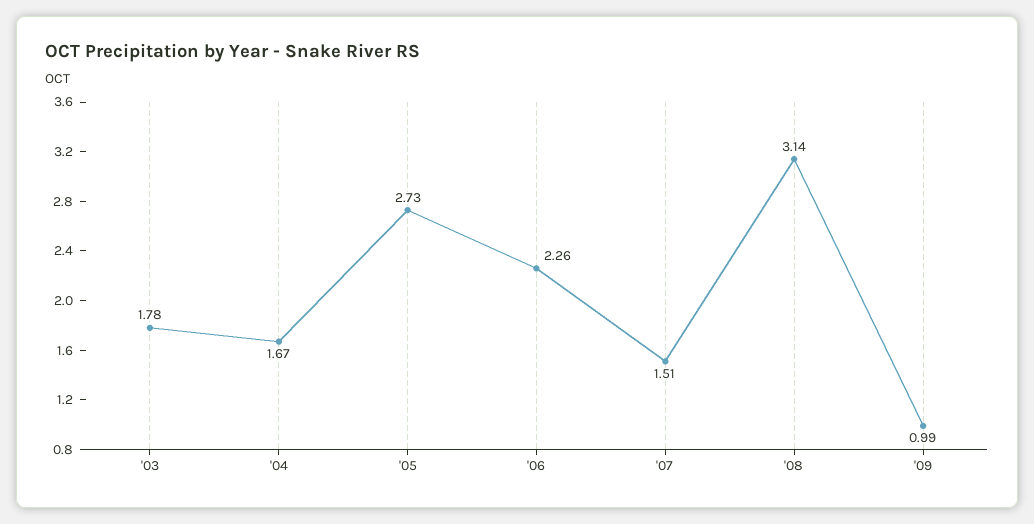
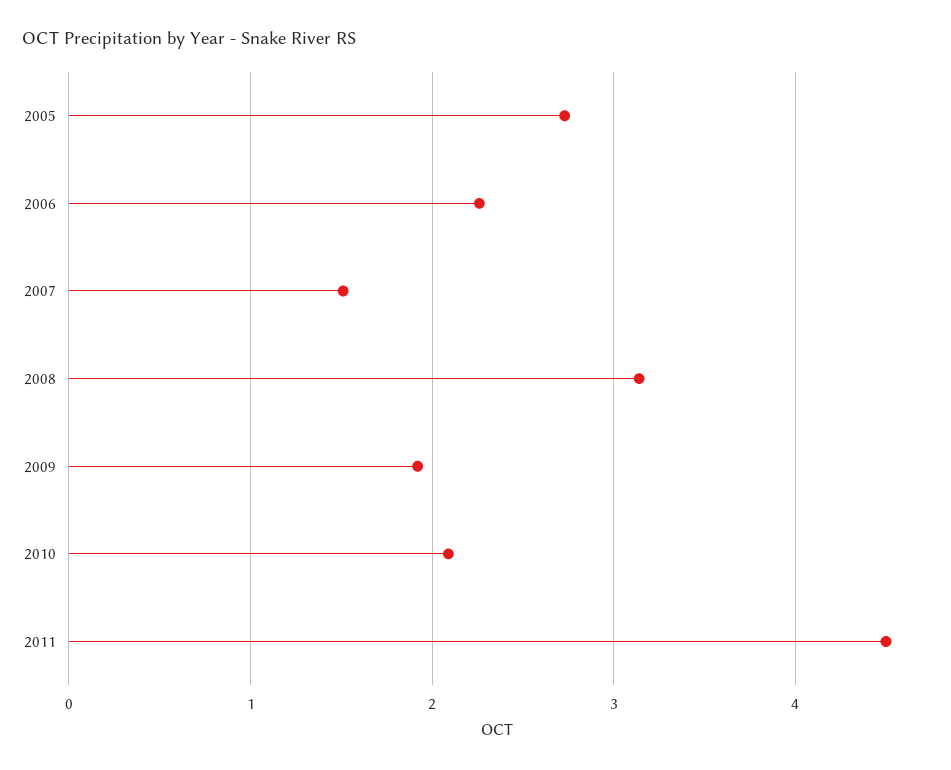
'03: 1.78 -> none
'04: 1.67 -> none
'09: 0.99 -> 1.9
2010: none -> 2.1
2011: none -> 4.5

